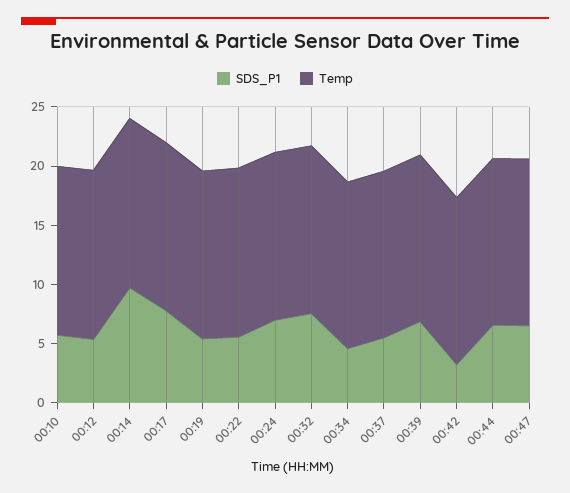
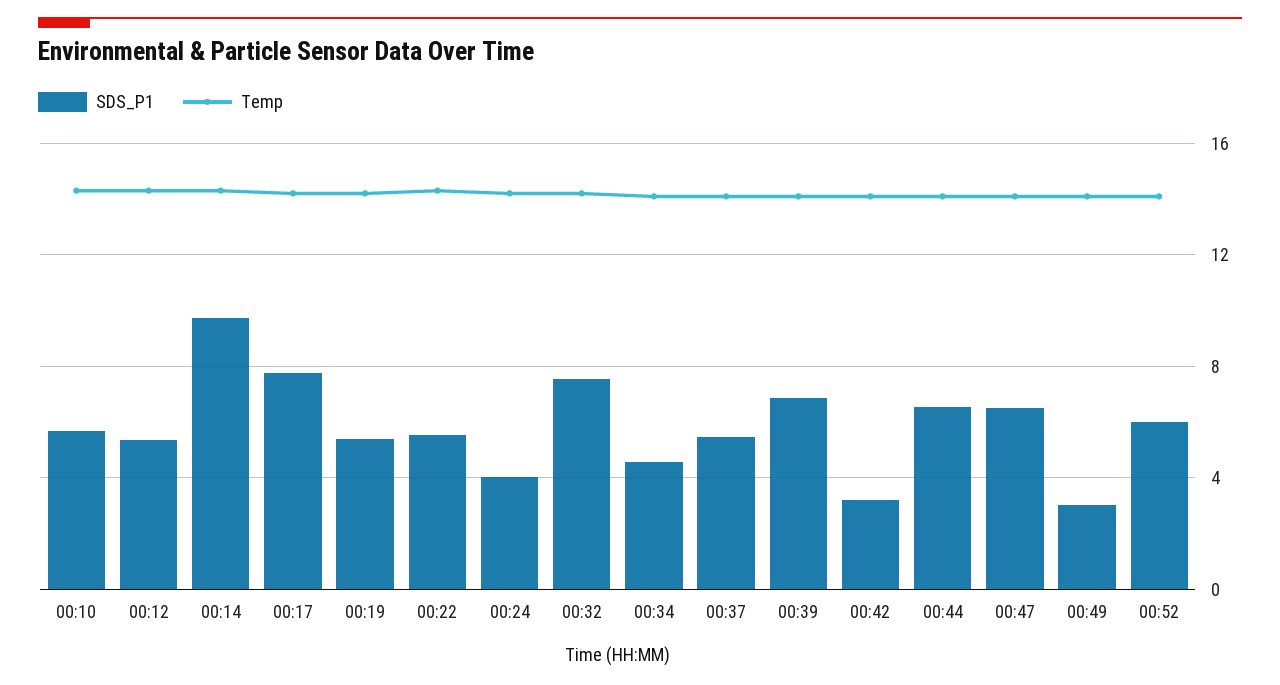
SDS_P1, 00:24: 7 -> 4
SDS_P1, 00:49: none -> 3
Temp, 00:49: none -> 14
SDS_P1, 00:52: none -> 6
Temp, 00:52: none -> 14

